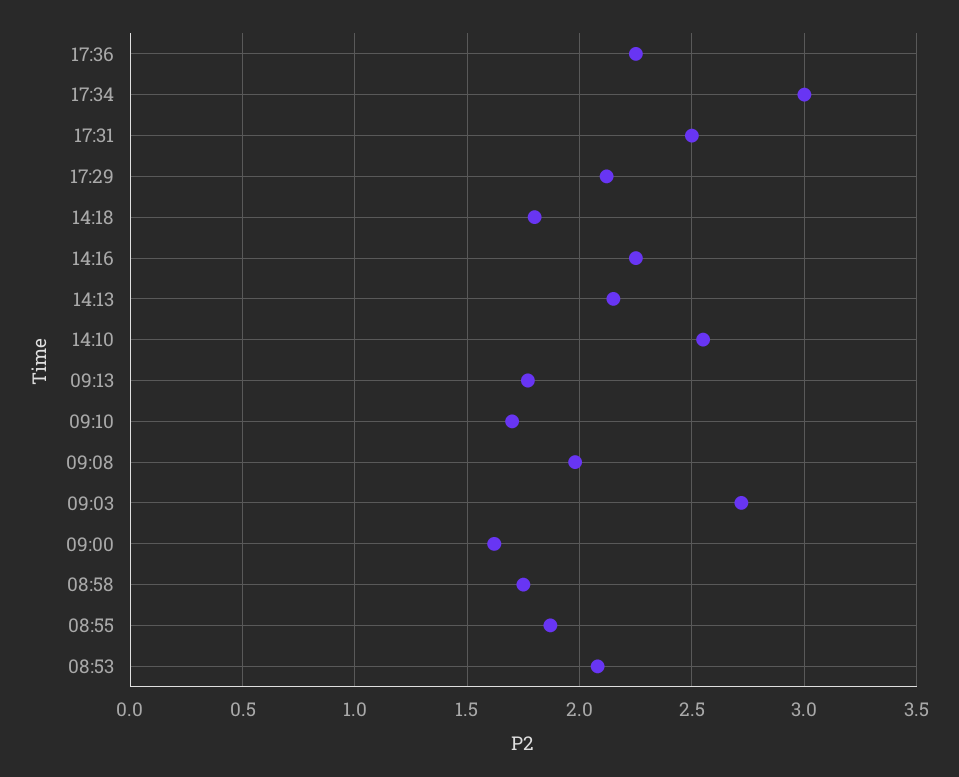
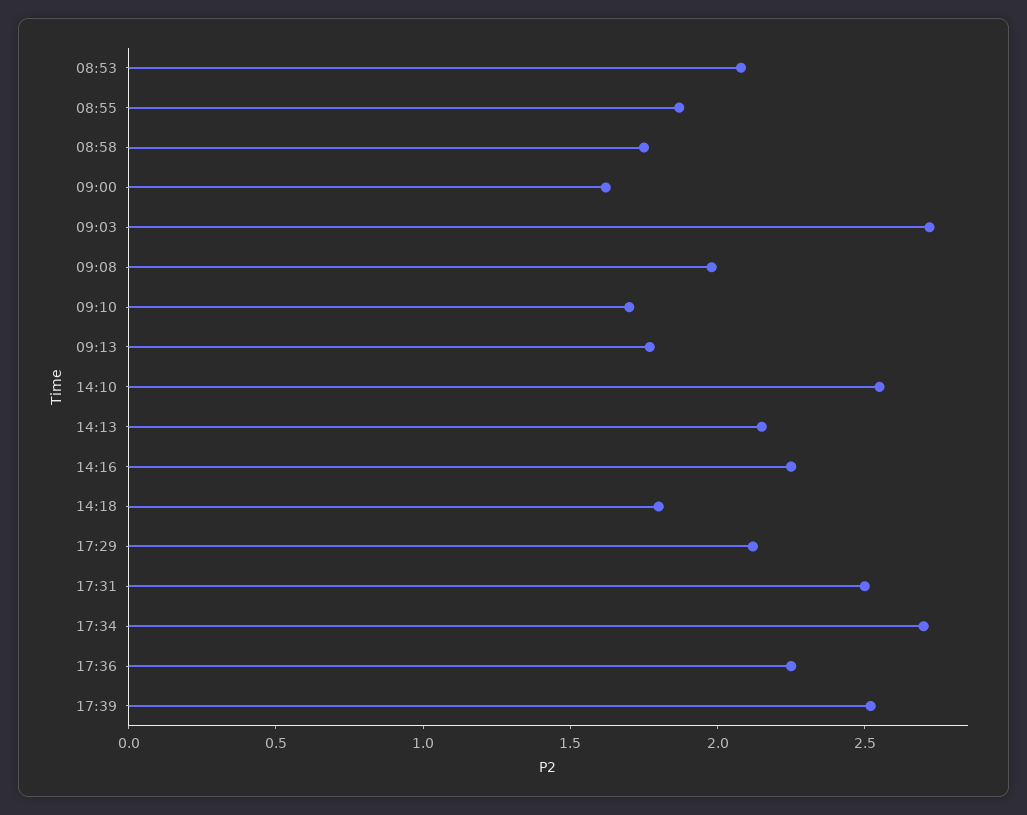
17:34: 3 -> 2.7
17:39: none -> 2.5

